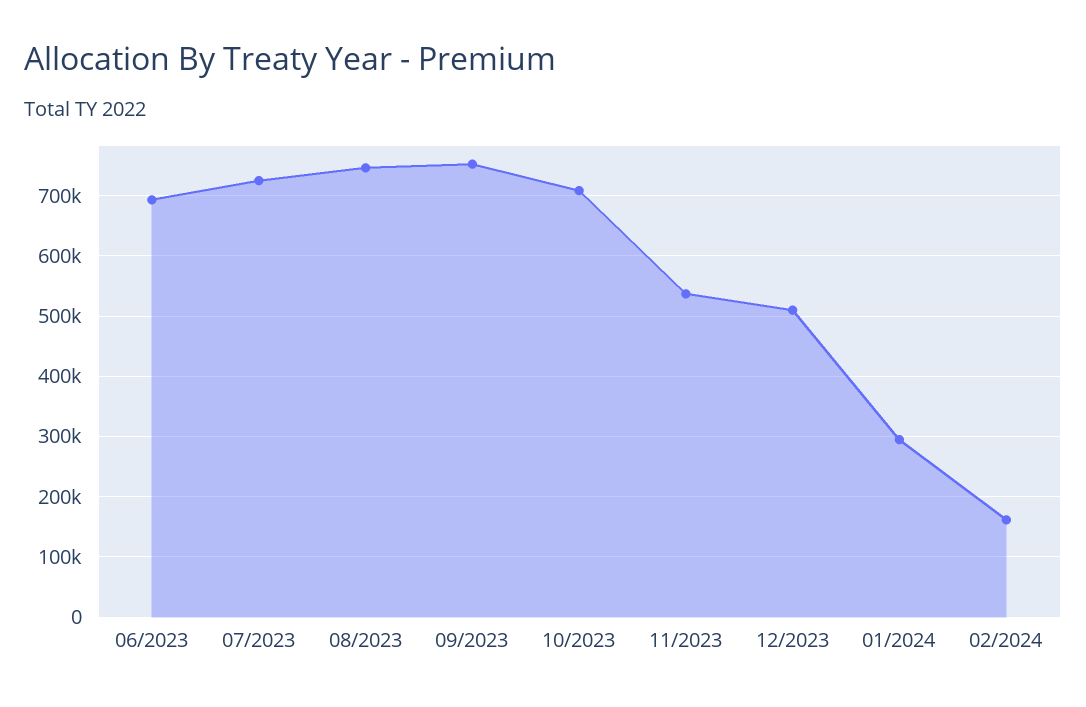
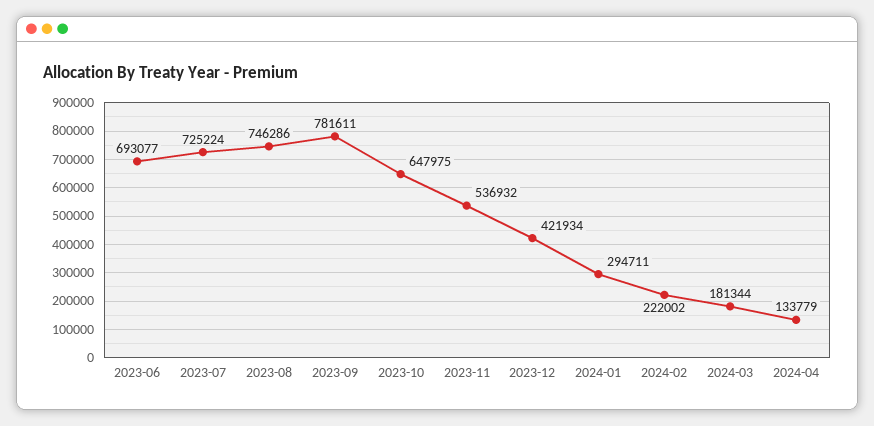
09/2023: 750000 -> 781611
10/2023: 710000 -> 647975
12/2023: 510000 -> 421934
02/2024: 160000 -> 222002
2024-03: none -> 181344
2024-04: none -> 133779

